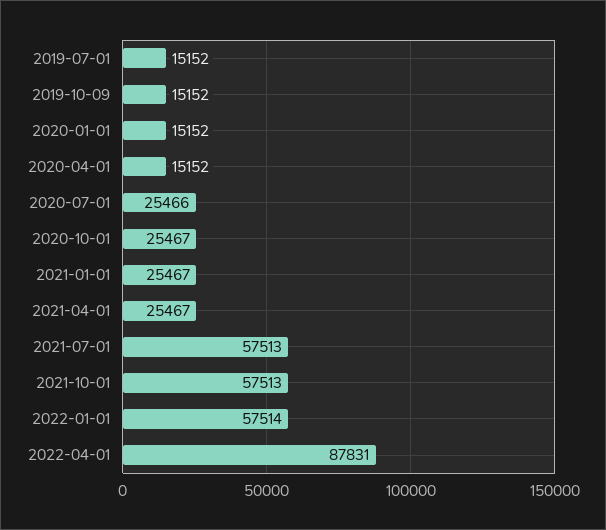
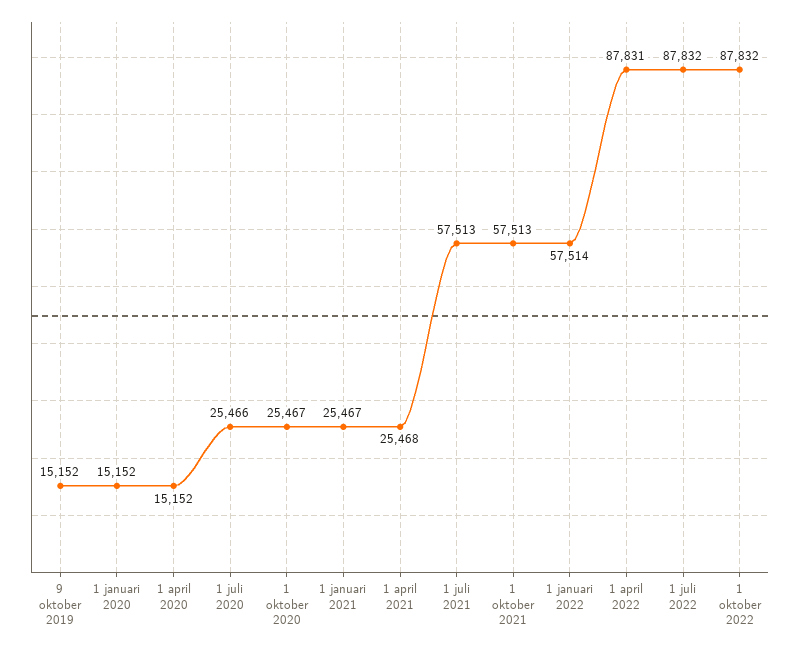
2019-07-01: 15152 -> none
2021-04-01: 25467 -> 25468
1 juli 2022: none -> 87832
1 oktober 2022: none -> 87832

